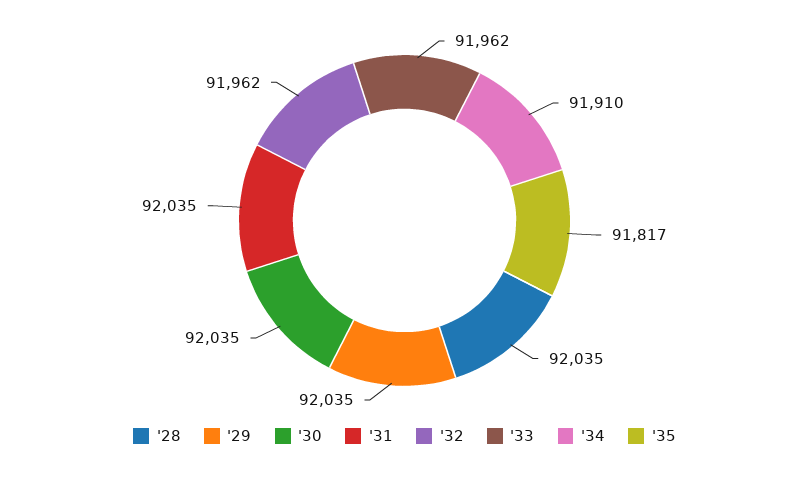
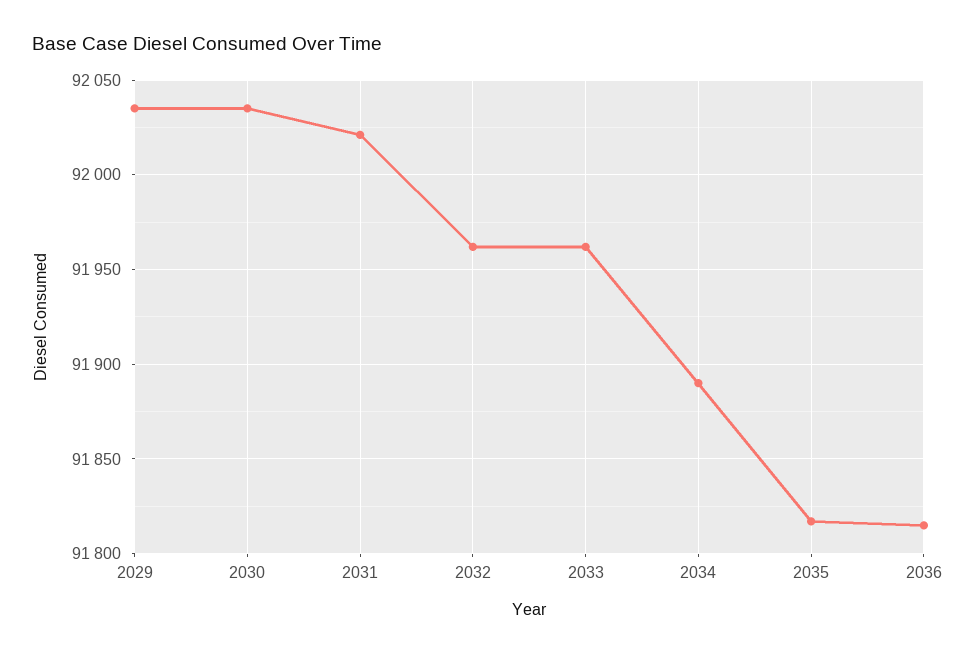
'28: 92035 -> none
'31: 92035 -> 92020
'34: 91910 -> 91890
2036: none -> 91815

